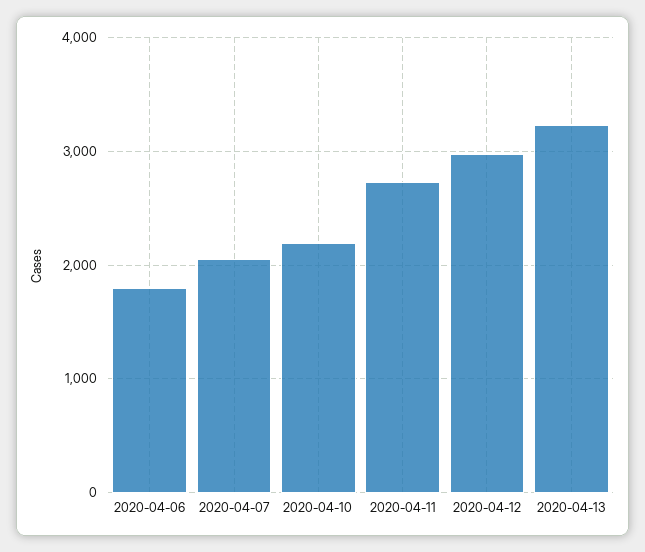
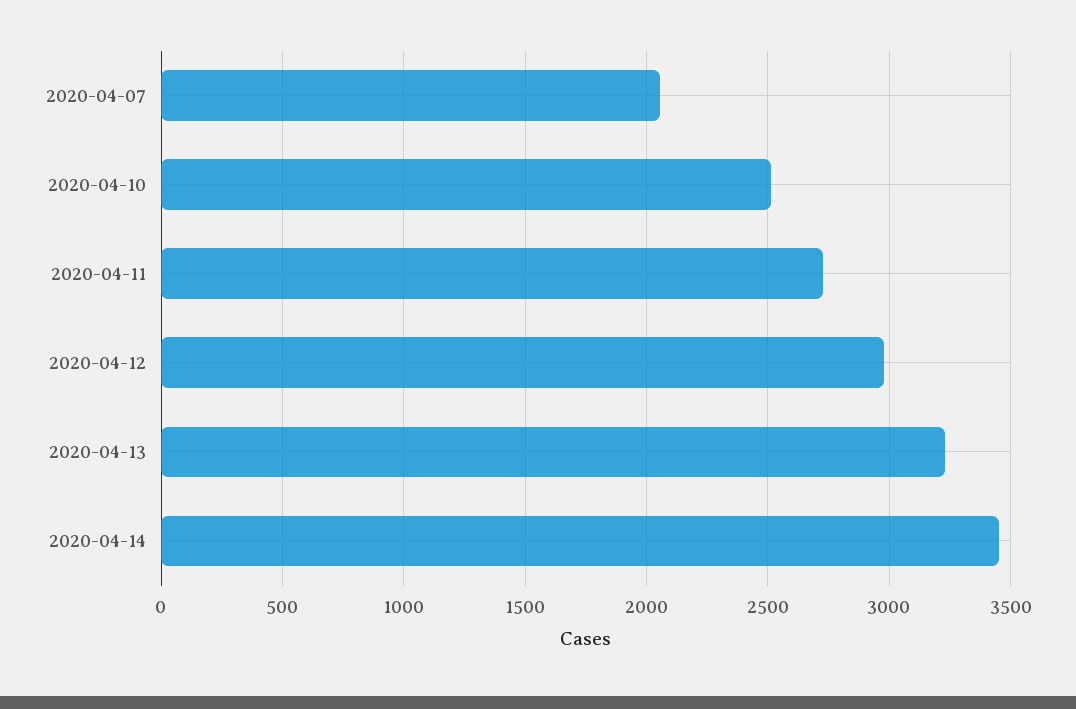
2020-04-06: 1800 -> none
2020-04-10: 2200 -> 2500
2020-04-14: none -> 3450

